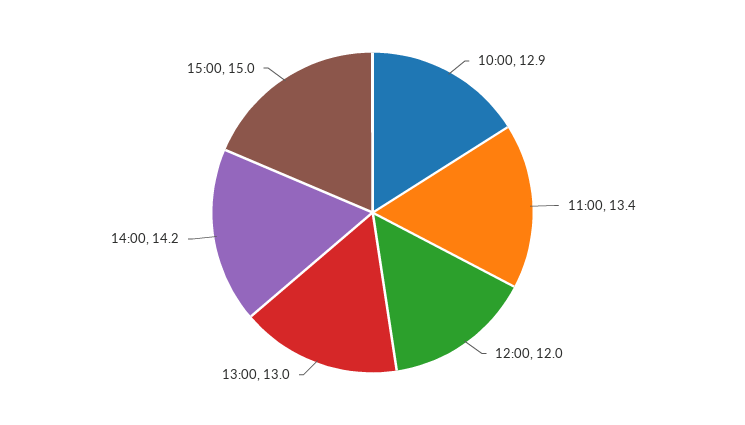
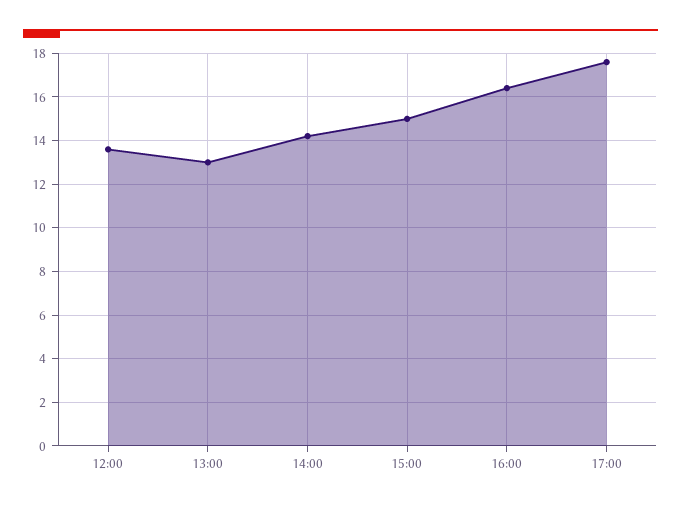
10:00: 12.9 -> none
11:00: 13.4 -> none
12:00: 12 -> 13.5
16:00: none -> 16.5
17:00: none -> 17.5

